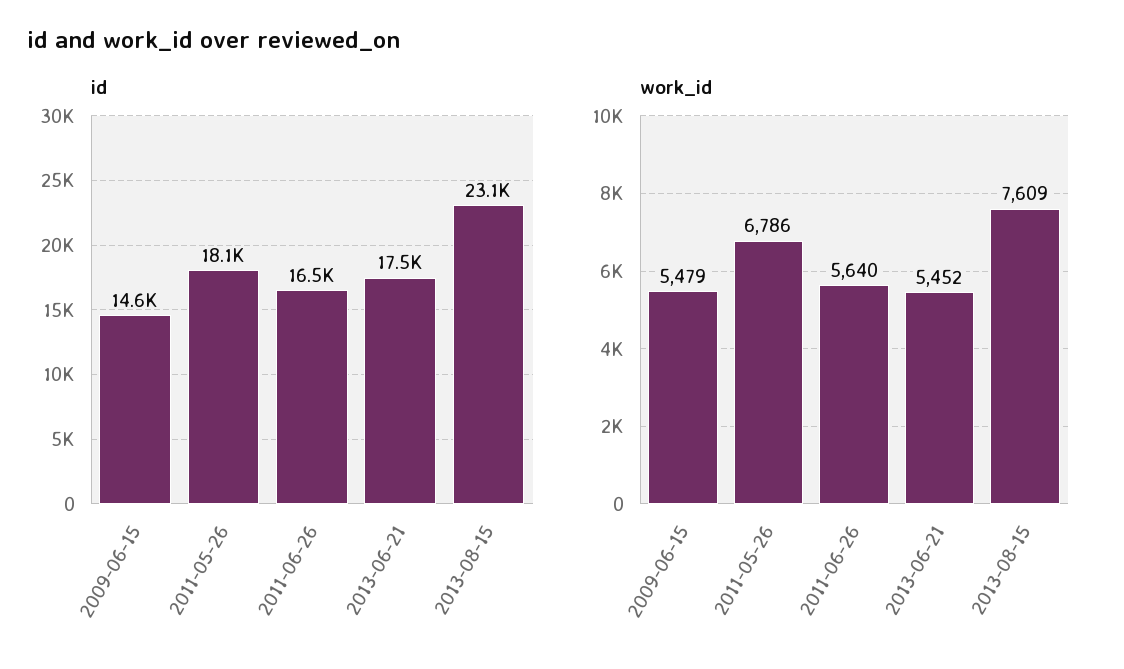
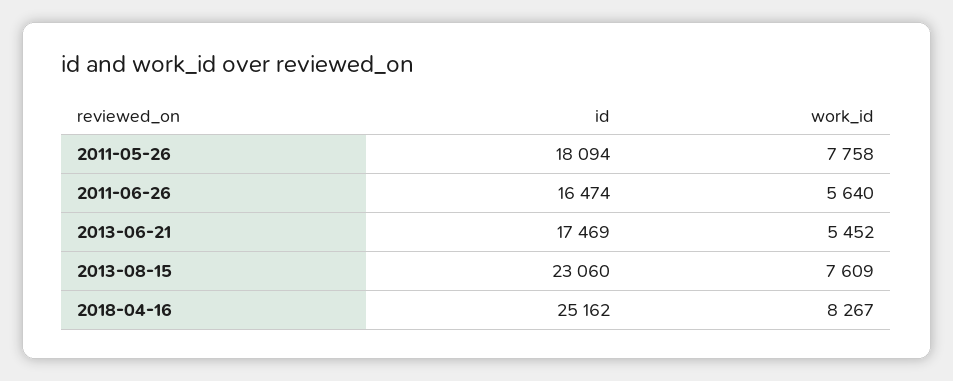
id, 2009-06-15: 14600 -> none
work_id, 2009-06-15: 5479 -> none
work_id, 2011-05-26: 6786 -> 7758
id, 2018-04-16: none -> 25162
work_id, 2018-04-16: none -> 8267

